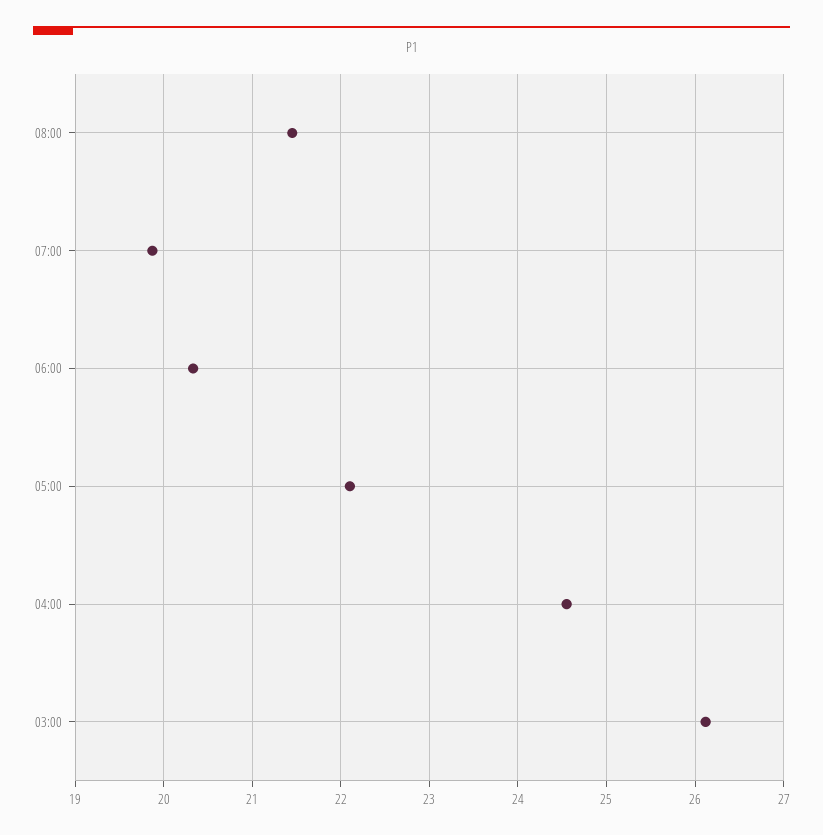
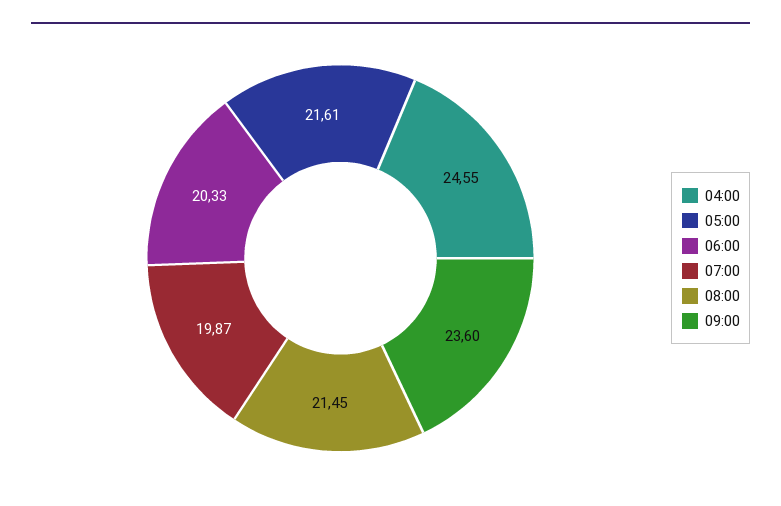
05:00: 22.1 -> 21.61
03:00: 26.1 -> none
09:00: none -> 23.6

